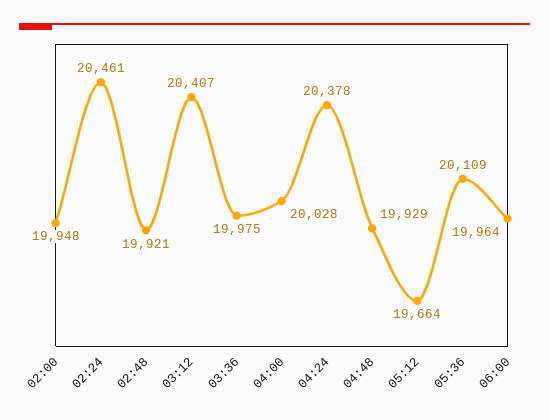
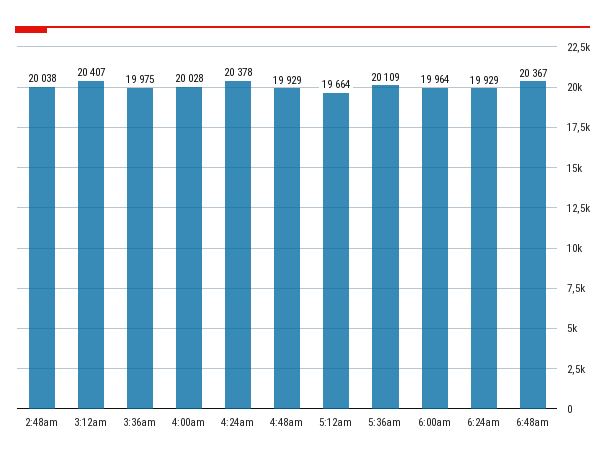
02:00: 19948 -> none
02:24: 20461 -> none
02:48: 19921 -> 20038
6:24am: none -> 19929
6:48am: none -> 20367

